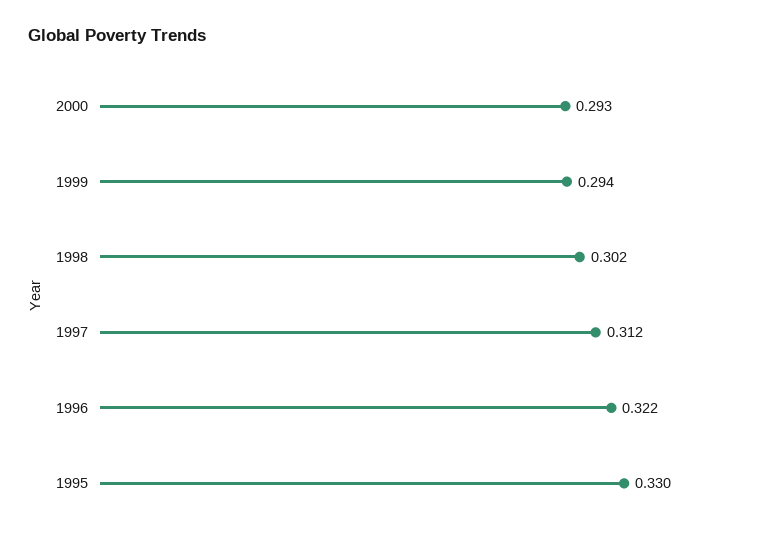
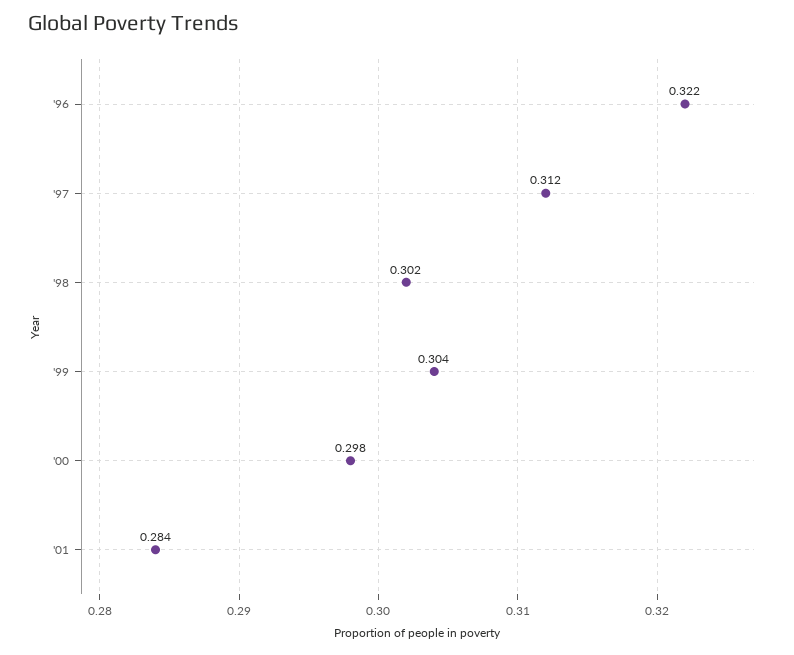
2000: 0.293 -> 0.298
1999: 0.294 -> 0.304
1995: 0.33 -> none
'01: none -> 0.284

